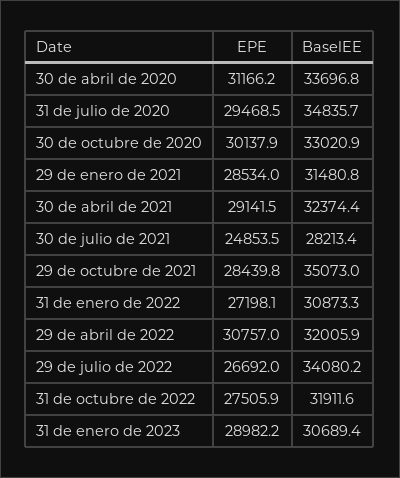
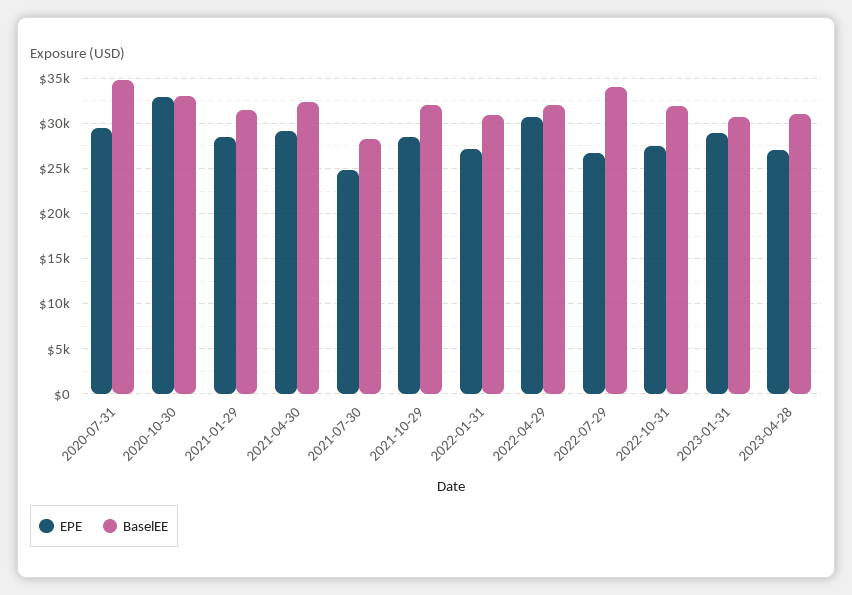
EPE, 30 de abril de 2020: 31166.2 -> none
BaselEE, 30 de abril de 2020: 33696.8 -> none
EPE, 30 de octubre de 2020: 30137.9 -> 33000
BaselEE, 29 de octubre de 2021: 35073 -> 32000
EPE, 2023-04-28: none -> 27000
BaselEE, 2023-04-28: none -> 31000

